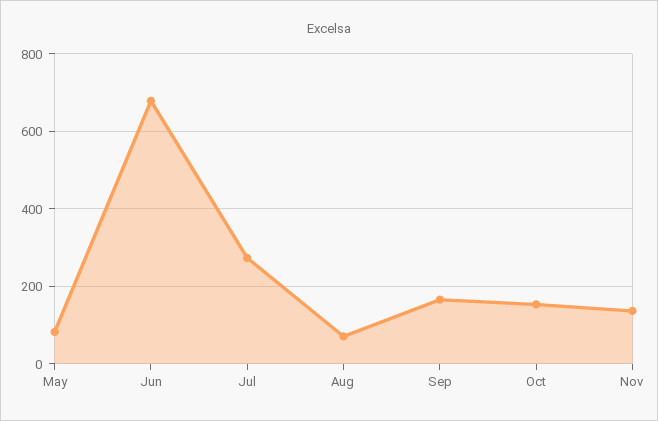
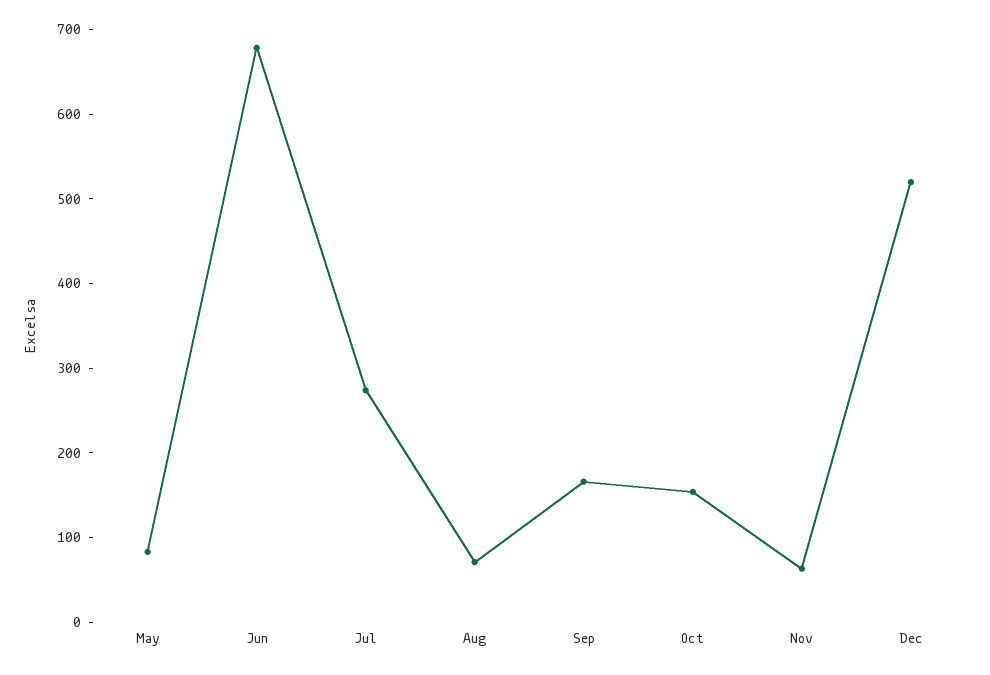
Nov: 140 -> 60
Dec: none -> 520

